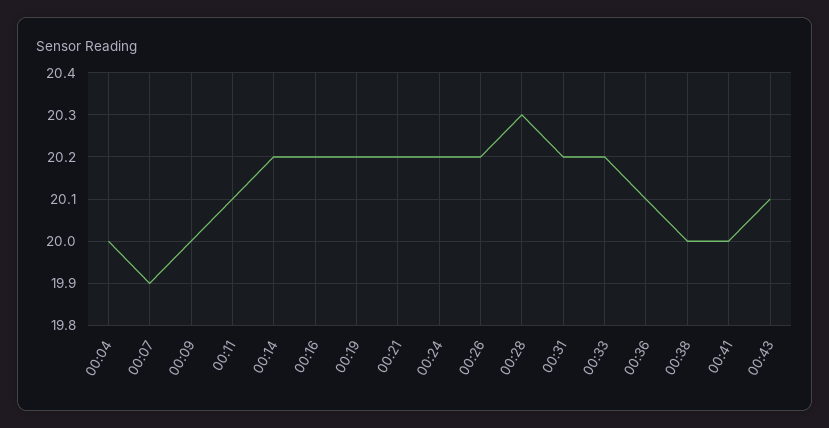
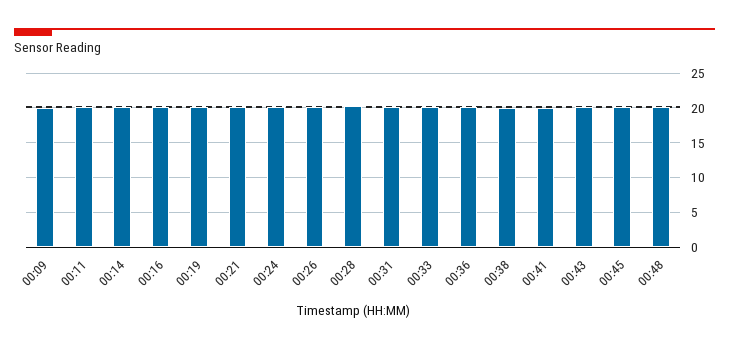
00:04: 20 -> none
00:07: 19.9 -> none
00:45: none -> 20
00:48: none -> 20

